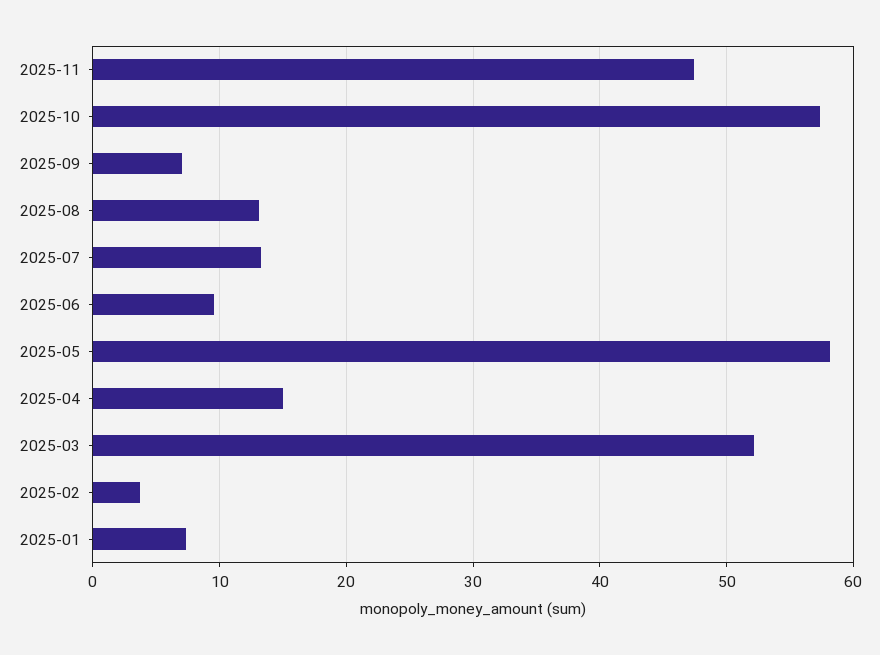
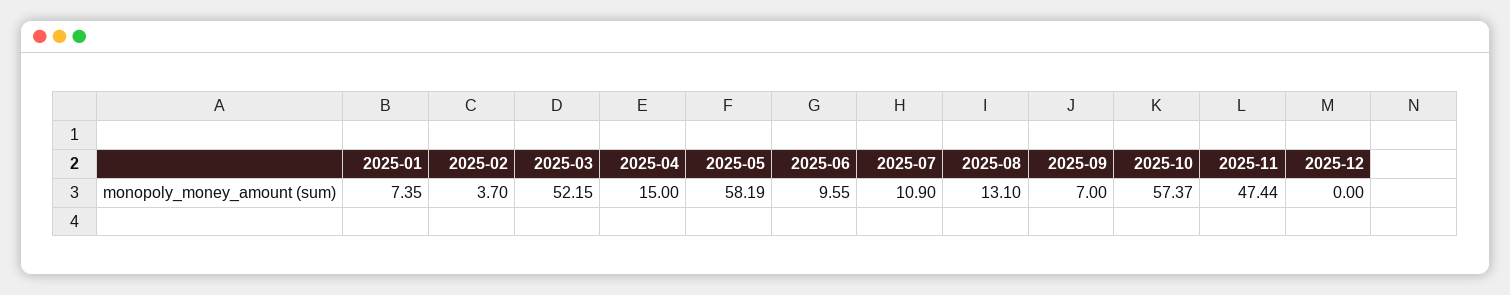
2025-07: 13 -> 10.9
2025-12: none -> 0

